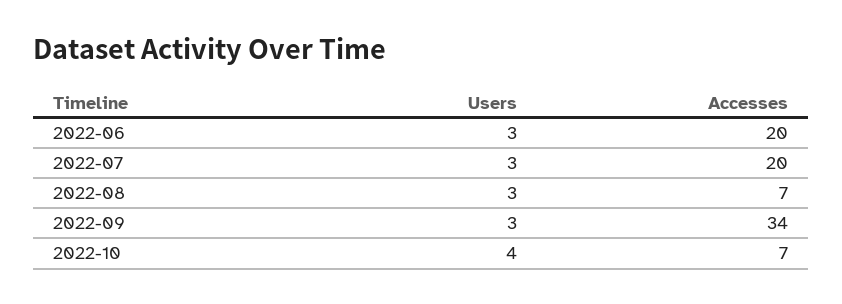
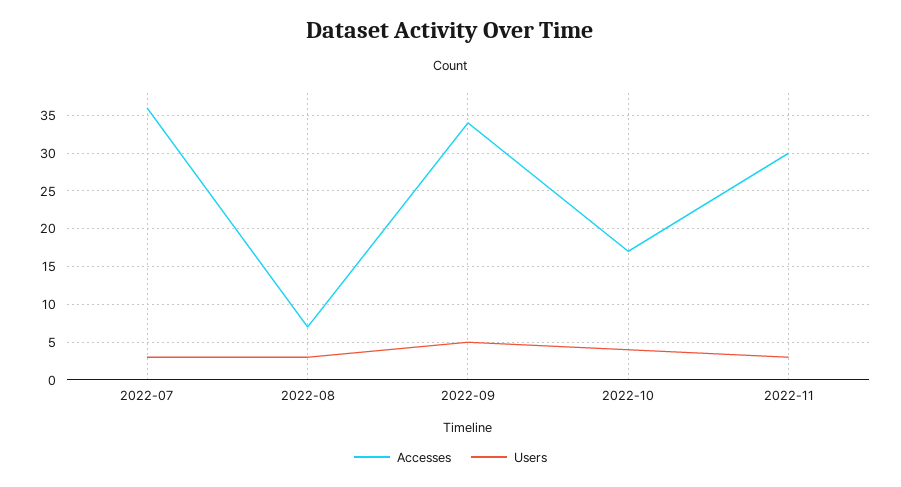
Users, 2022-06: 3 -> none
Accesses, 2022-06: 20 -> none
Accesses, 2022-07: 20 -> 36
Users, 2022-09: 3 -> 5
Accesses, 2022-10: 7 -> 17
Accesses, 2022-11: none -> 30
Users, 2022-11: none -> 3

